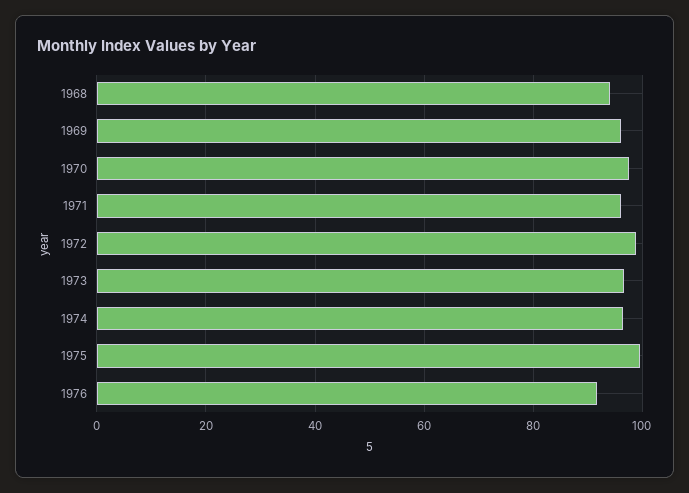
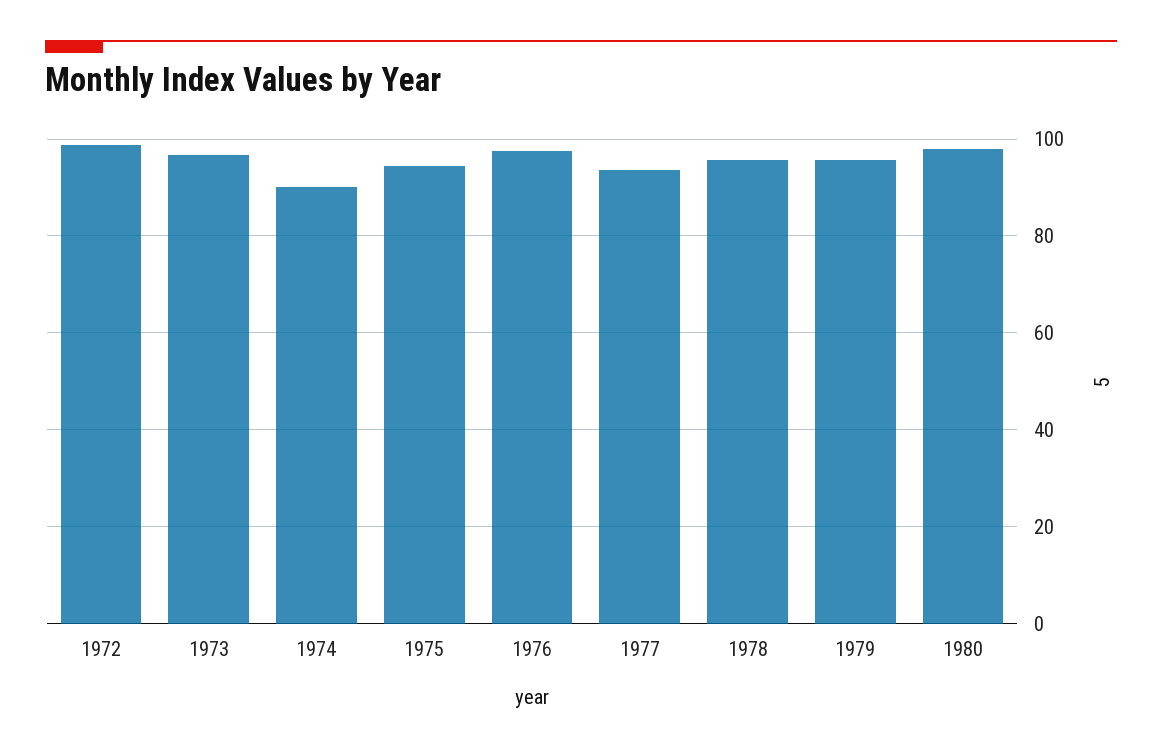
1968: 94 -> none
1969: 96 -> none
1970: 98 -> none
1971: 96 -> none
1974: 96 -> 90
1975: 100 -> 94
1976: 92 -> 98
1977: none -> 94
1978: none -> 96
1979: none -> 96
1980: none -> 98

